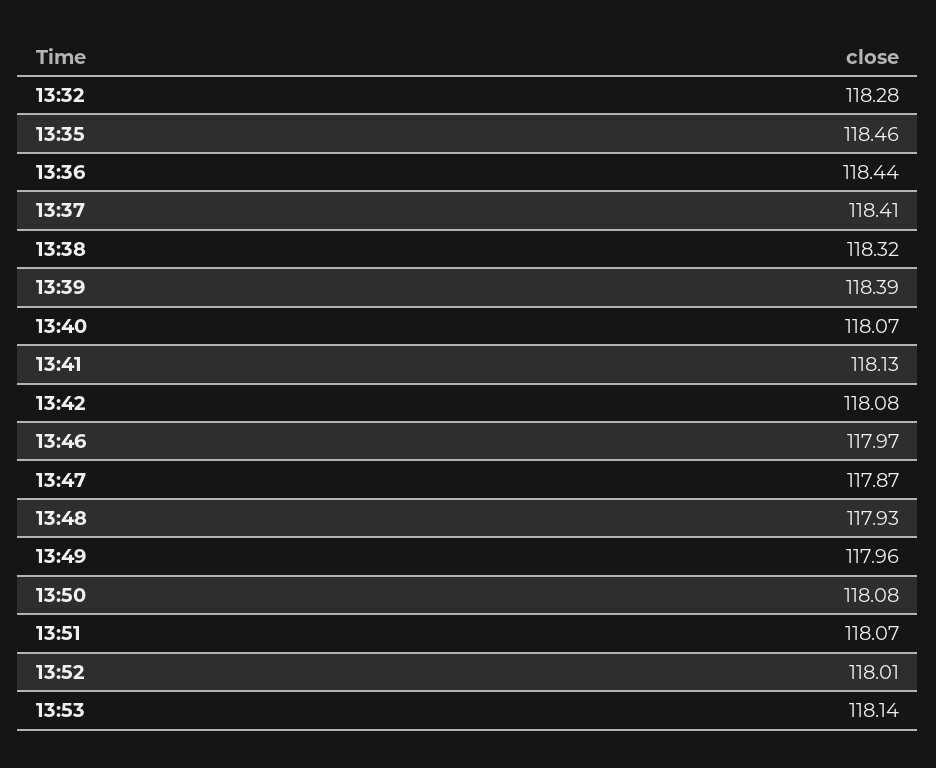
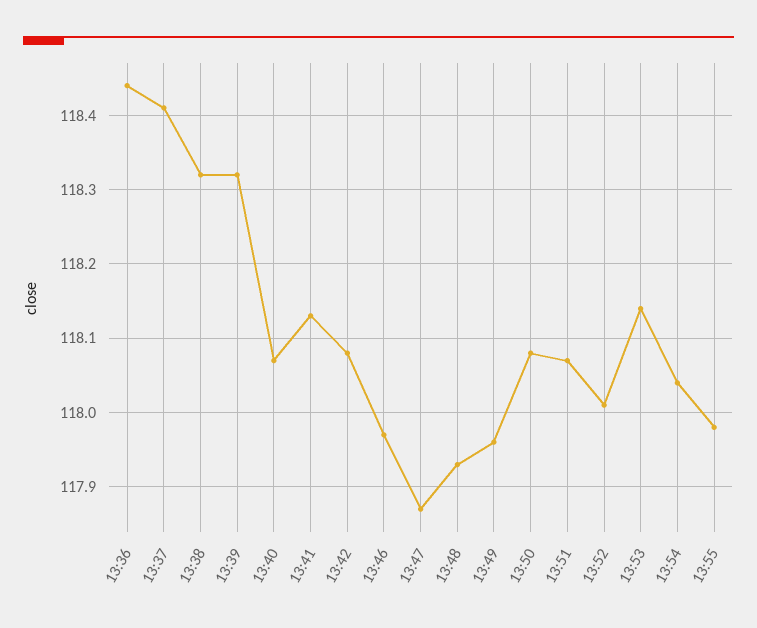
13:32: 118.28 -> none
13:35: 118.46 -> none
13:39: 118.39 -> 118.32
13:54: none -> 118.04
13:55: none -> 117.98

